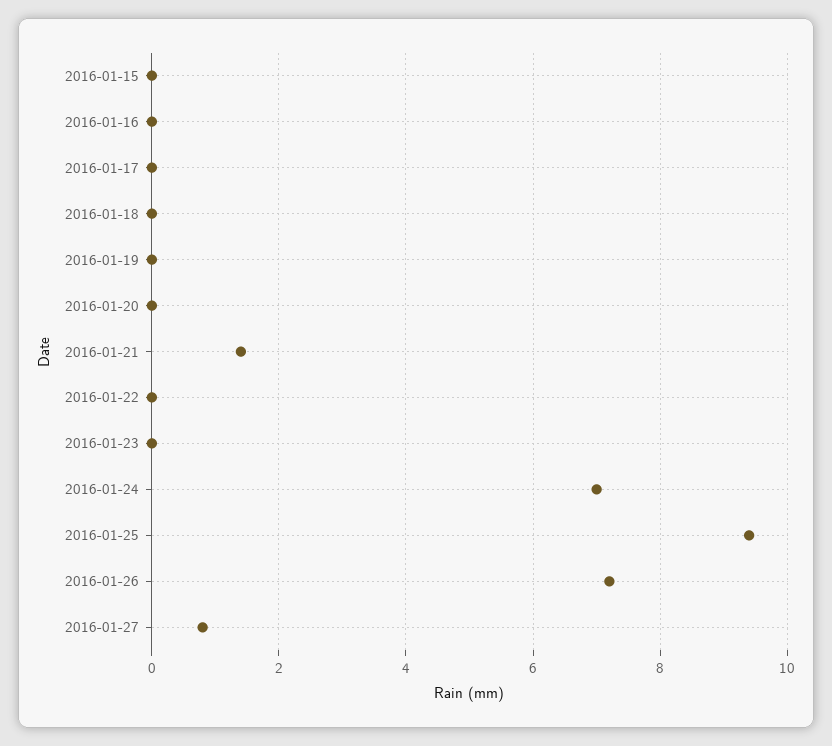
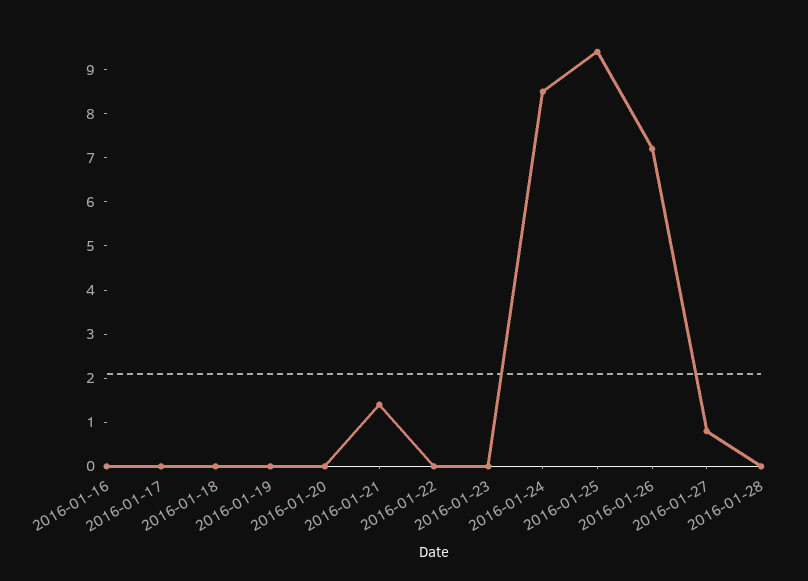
2016-01-15: 0 -> none
2016-01-24: 7 -> 8.5
2016-01-28: none -> 0

